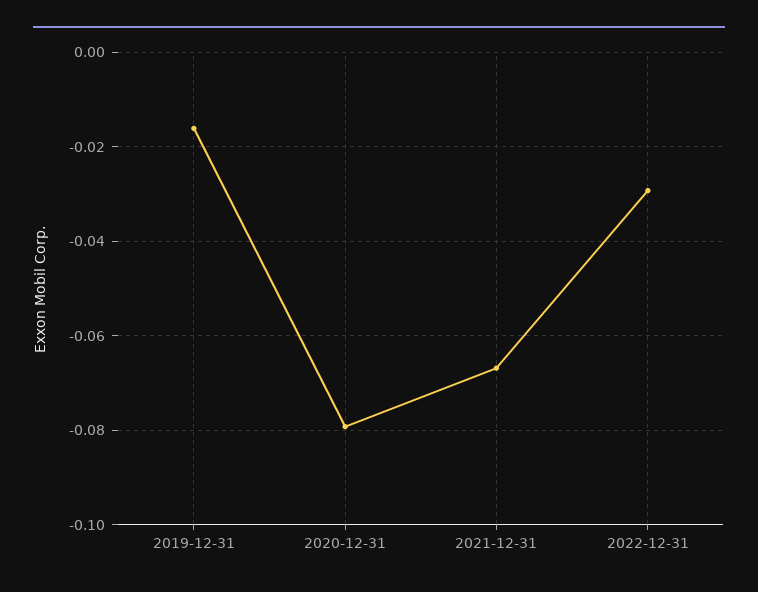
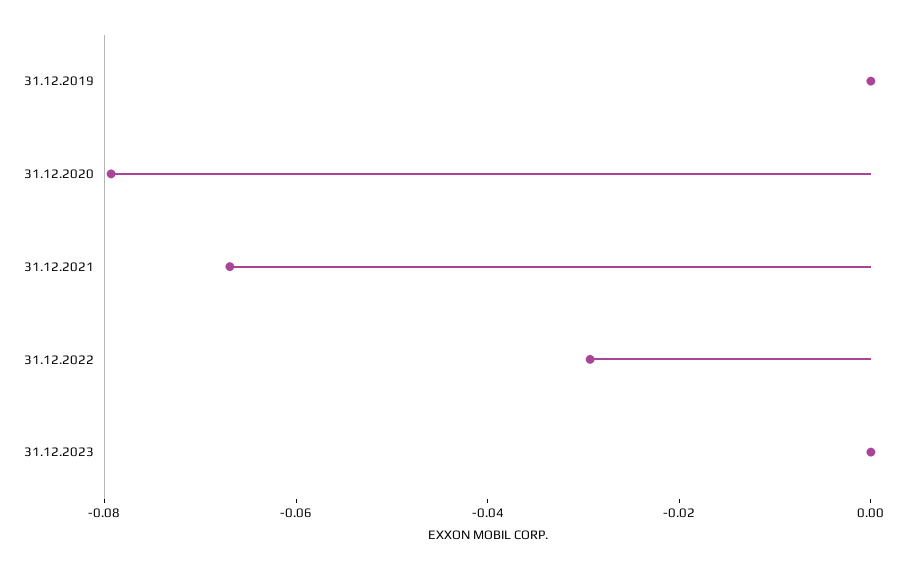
2019-12-31: -0.016 -> 0
31.12.2023: none -> 0

